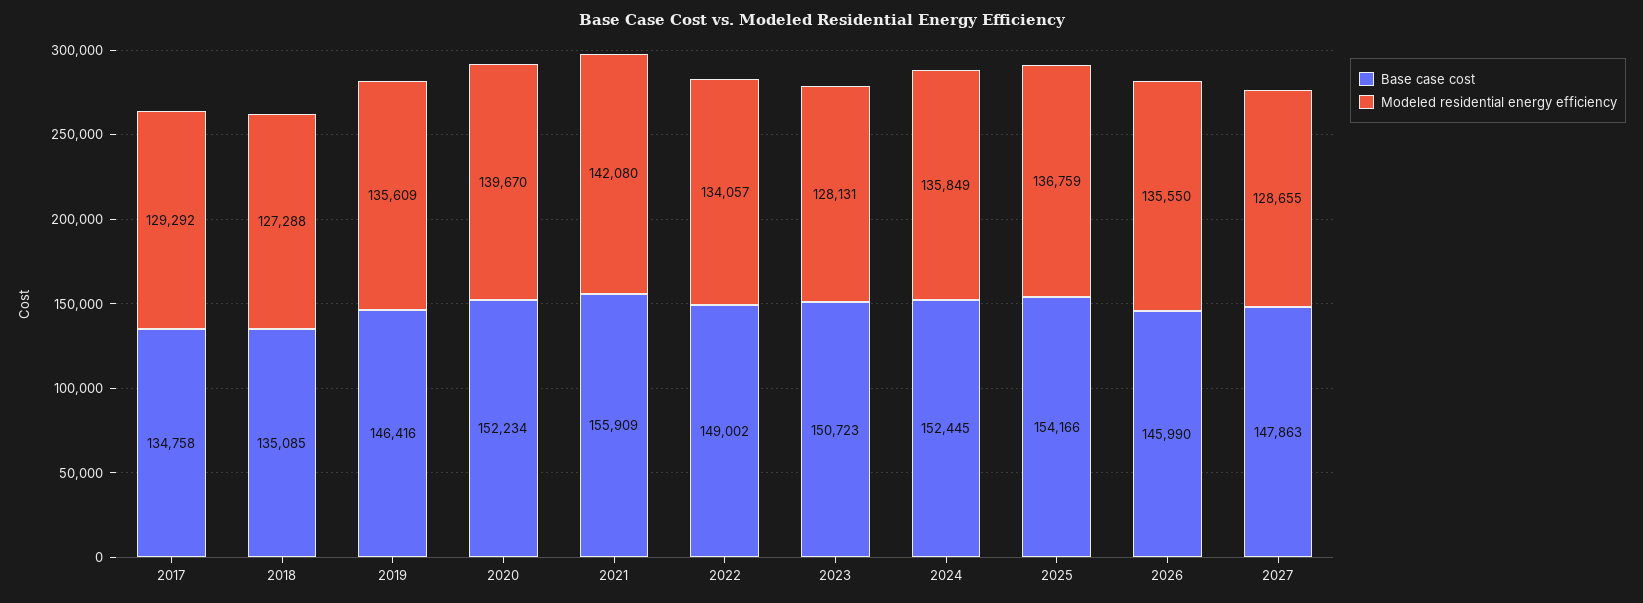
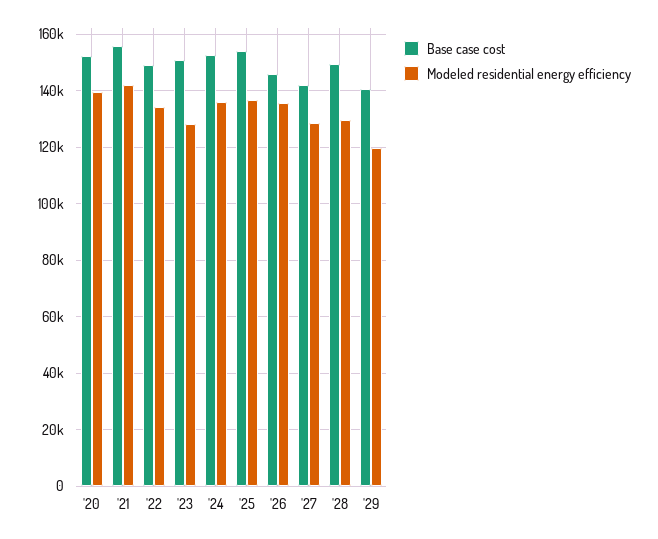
Base case cost, 2017: 134758 -> none
Modeled residential energy efficiency, 2017: 129292 -> none
Base case cost, 2018: 135085 -> none
Modeled residential energy efficiency, 2018: 127288 -> none
Base case cost, 2019: 146416 -> none
Modeled residential energy efficiency, 2019: 135609 -> none
Base case cost, 2027: 147863 -> 142500
Base case cost, '28: none -> 150000
Modeled residential energy efficiency, '28: none -> 130000
Base case cost, '29: none -> 140000
Modeled residential energy efficiency, '29: none -> 120000

